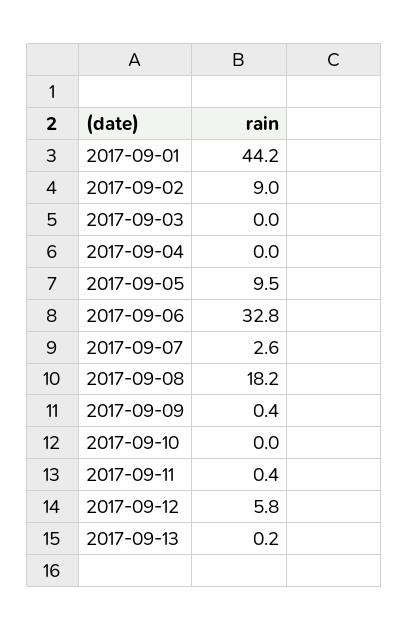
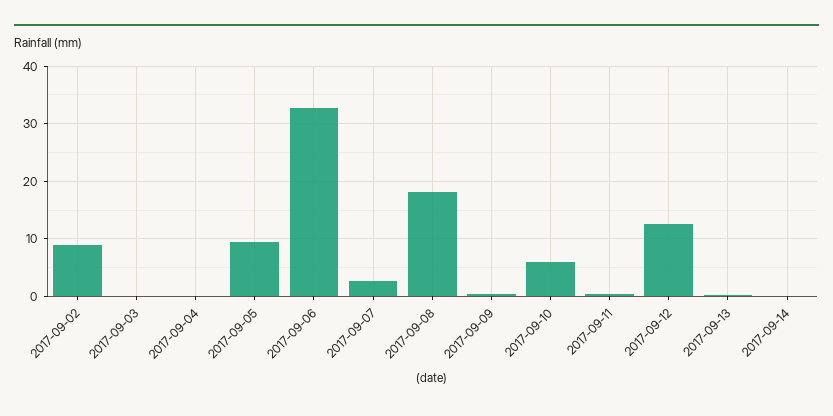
2017-09-01: 44.2 -> none
2017-09-10: 0 -> 6
2017-09-12: 5.8 -> 12
2017-09-14: none -> 0

